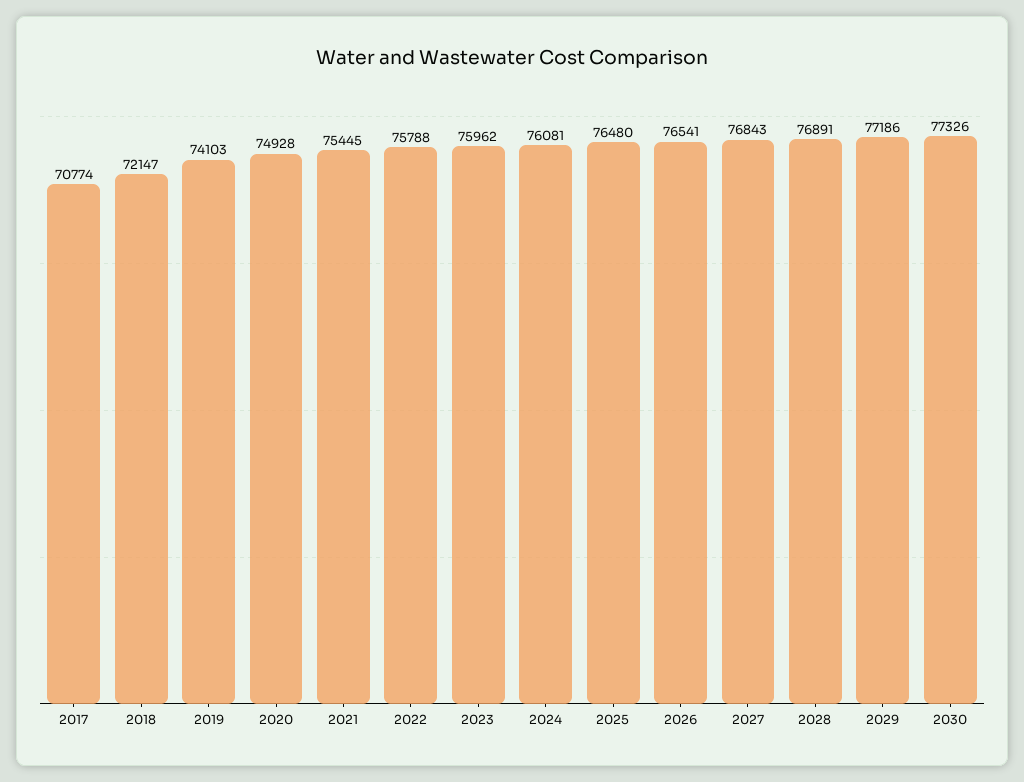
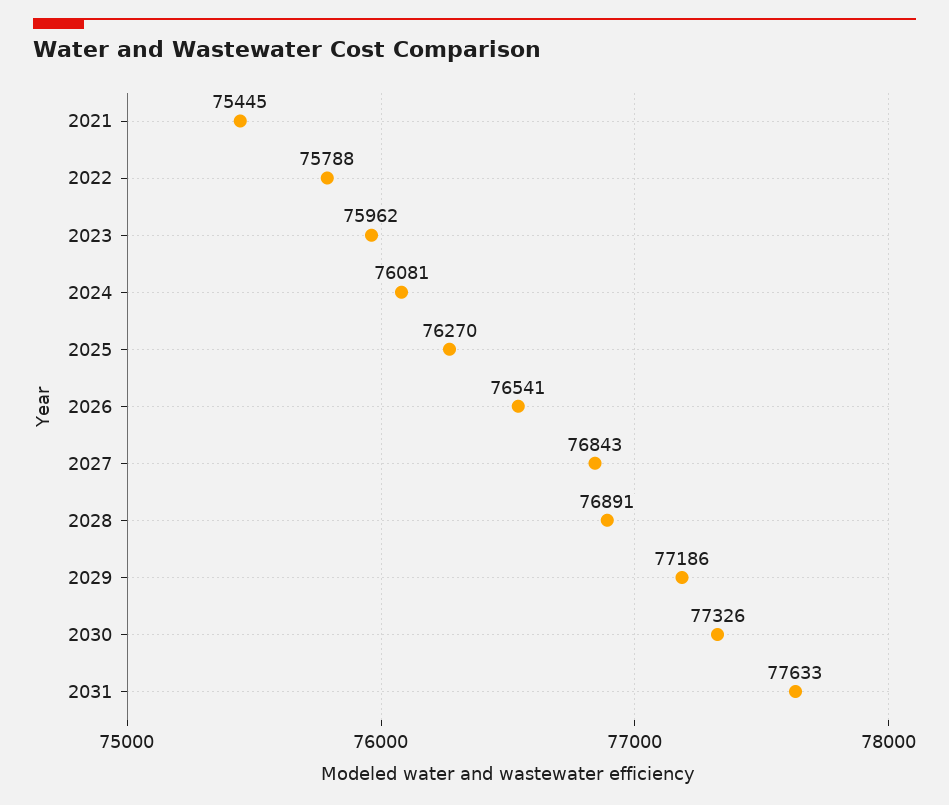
2017: 70774 -> none
2018: 72147 -> none
2019: 74103 -> none
2020: 74928 -> none
2025: 76480 -> 76270
2031: none -> 77633

